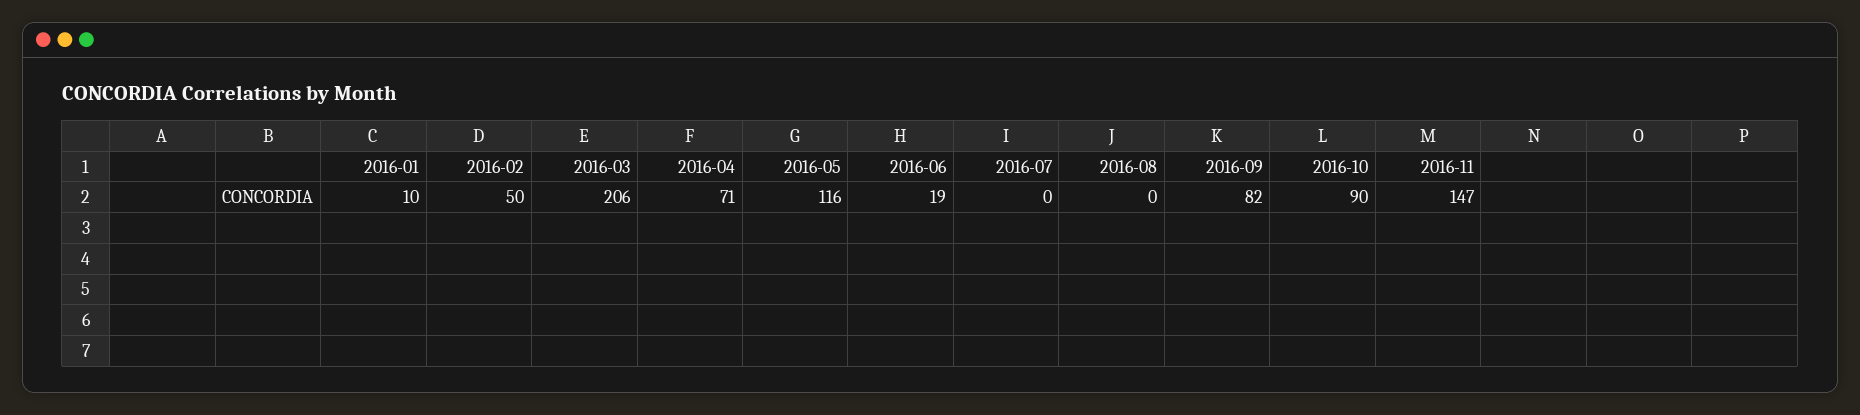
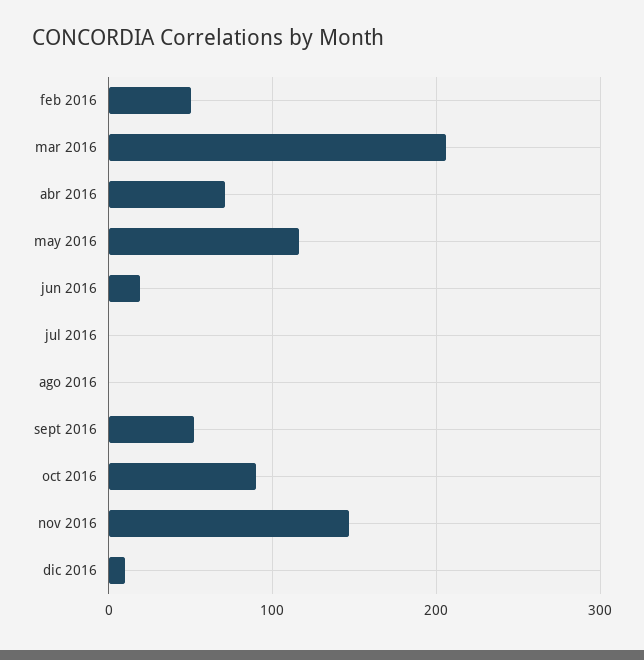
2016-01: 10 -> none
2016-09: 82 -> 50
dic 2016: none -> 10

